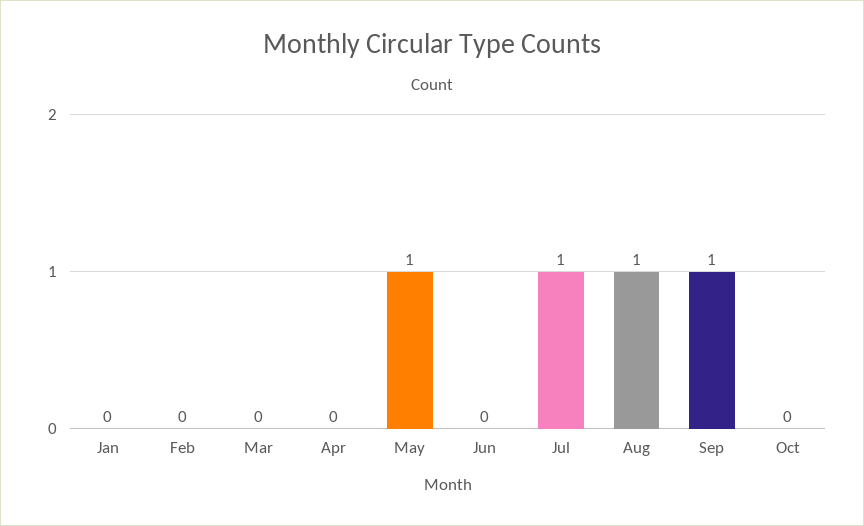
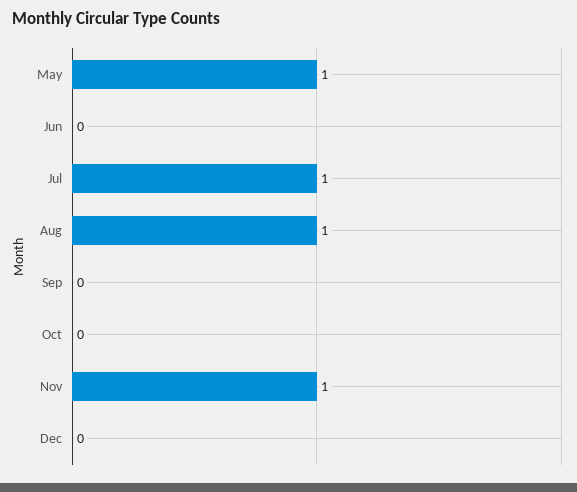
Jan: 0 -> none
Feb: 0 -> none
Mar: 0 -> none
Apr: 0 -> none
Sep: 1 -> 0
Nov: none -> 1
Dec: none -> 0

